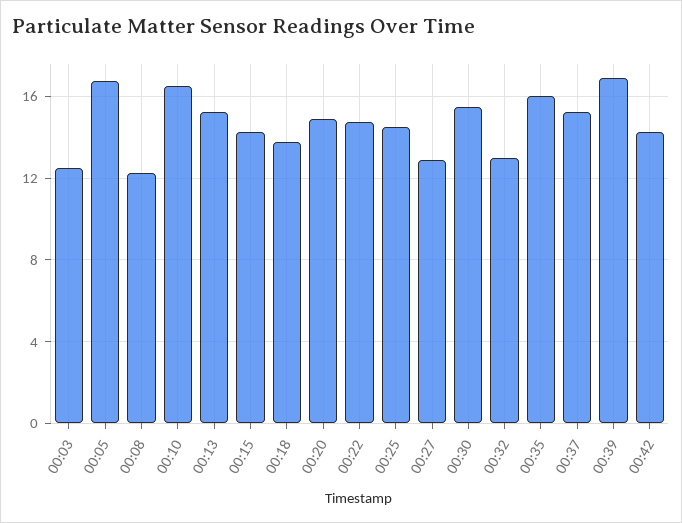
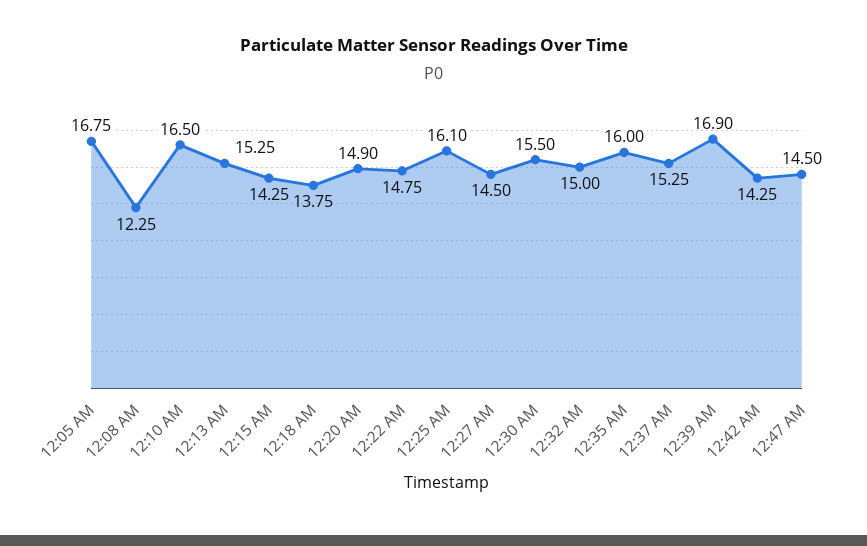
00:03: 12.5 -> none
00:25: 14.5 -> 16.1
00:27: 13 -> 14.5
00:32: 13 -> 15
12:47 AM: none -> 14.5

